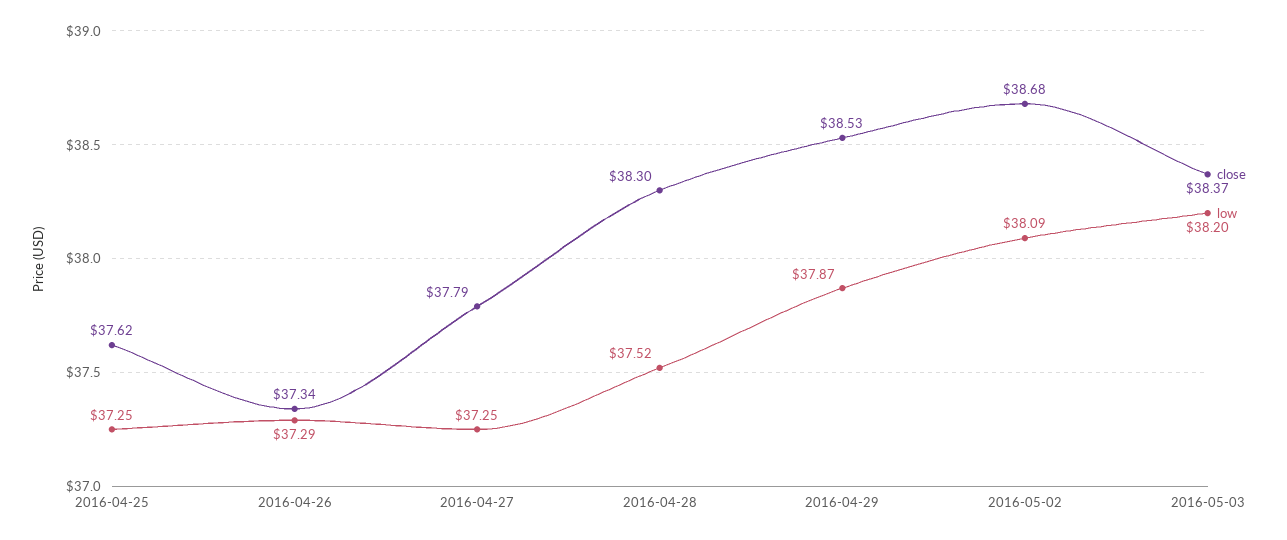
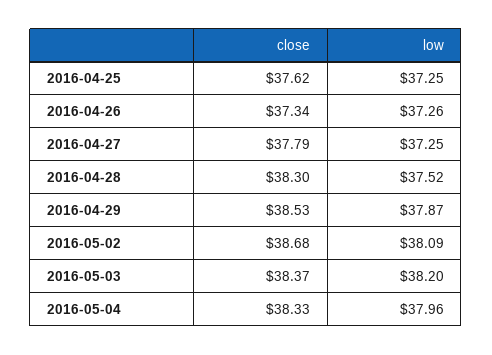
low, 2016-04-26: 37.29 -> 37.26
close, 2016-05-04: none -> 38.33
low, 2016-05-04: none -> 37.96

